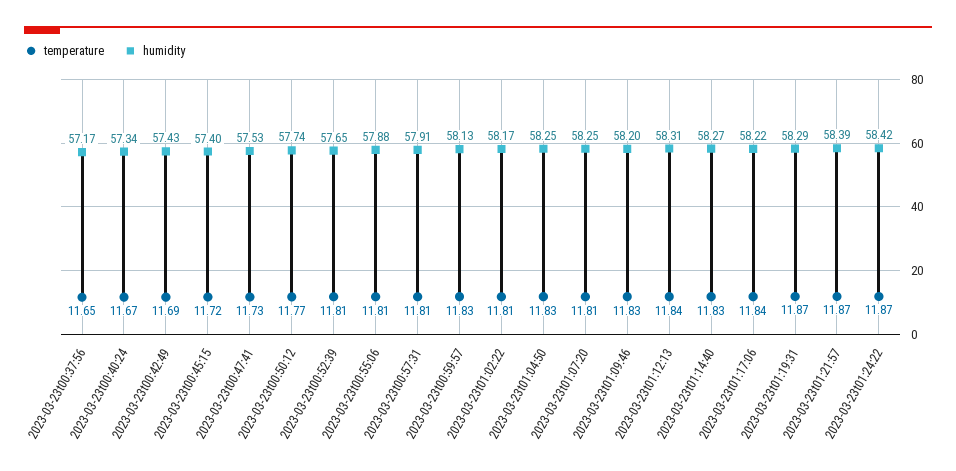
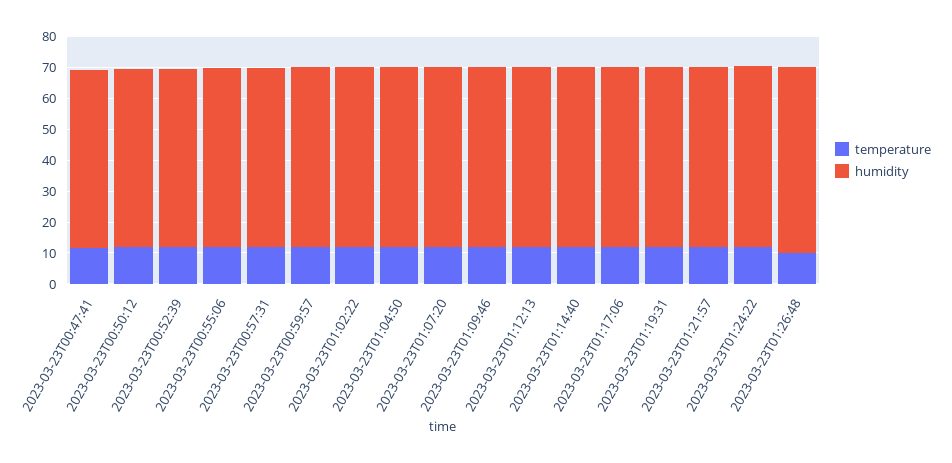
temperature, 2023-03-23t00:37:56: 11.65 -> none
humidity, 2023-03-23t00:37:56: 57.17 -> none
temperature, 2023-03-23t00:40:24: 11.67 -> none
humidity, 2023-03-23t00:40:24: 57.34 -> none
temperature, 2023-03-23t00:42:49: 11.69 -> none
humidity, 2023-03-23t00:42:49: 57.43 -> none
temperature, 2023-03-23t00:45:15: 11.72 -> none
humidity, 2023-03-23t00:45:15: 57.4 -> none
temperature, 2023-03-23T01:26:48: none -> 10
humidity, 2023-03-23T01:26:48: none -> 60

